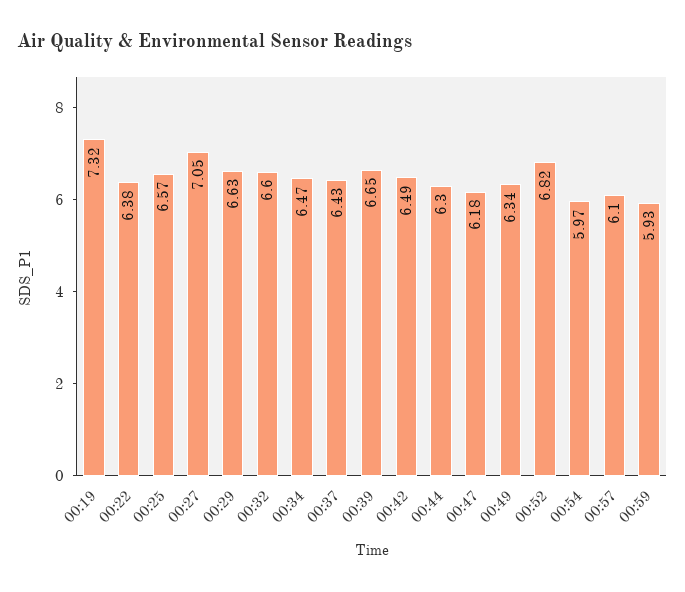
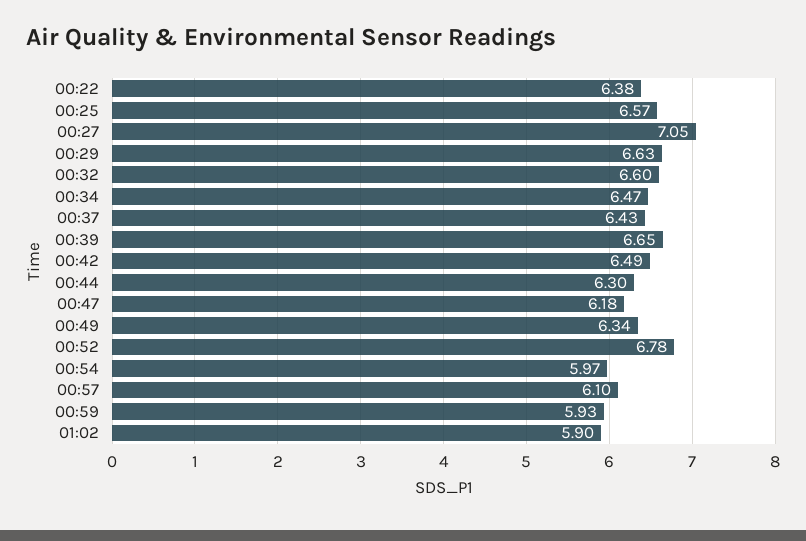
00:19: 7.32 -> none
00:52: 6.82 -> 6.78
01:02: none -> 5.9

